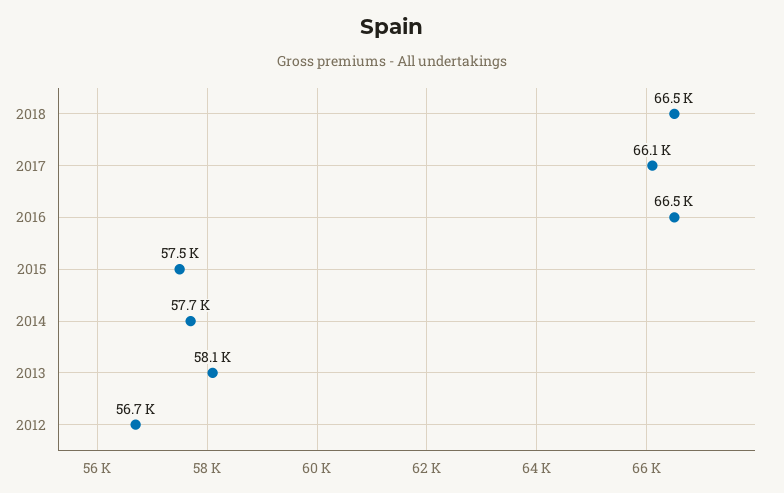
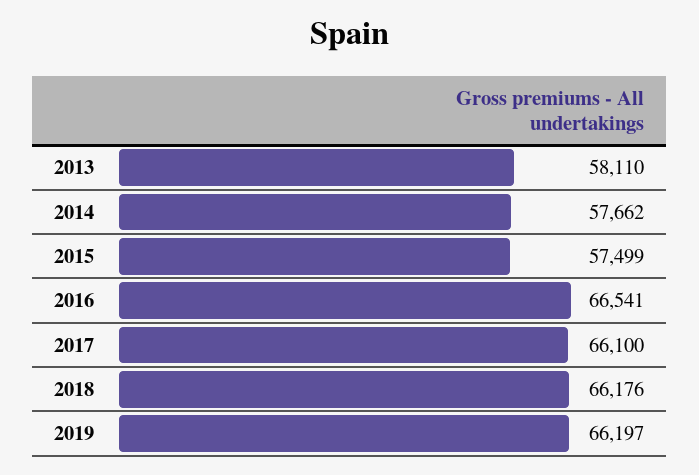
2018: 66500 -> 66176
2012: 56700 -> none
2019: none -> 66197

